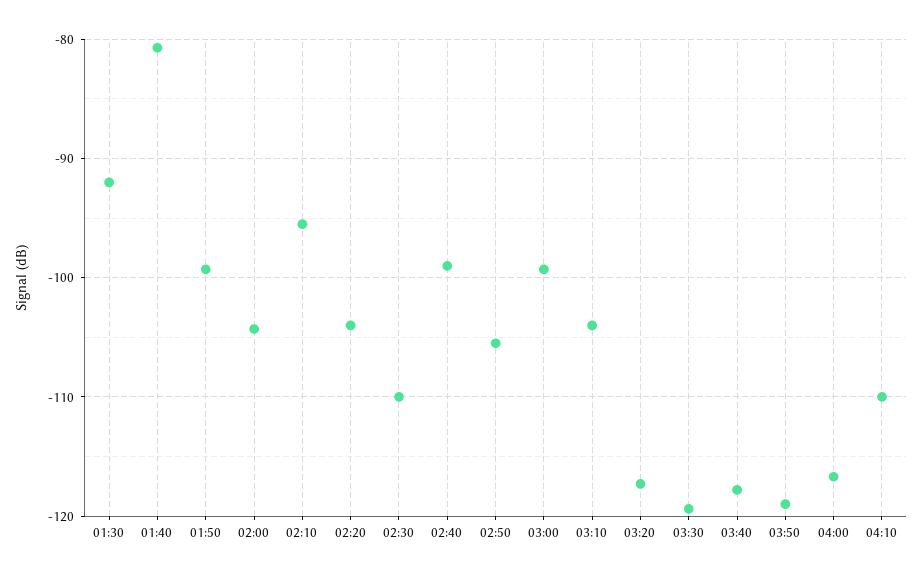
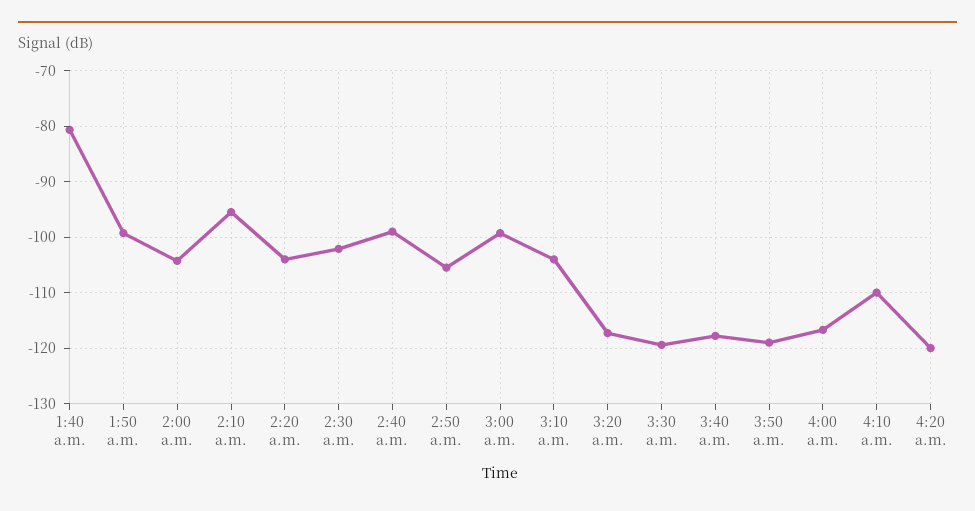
01:30: -92 -> none
02:30: -110 -> -102
4:20 a.m.: none -> -120

